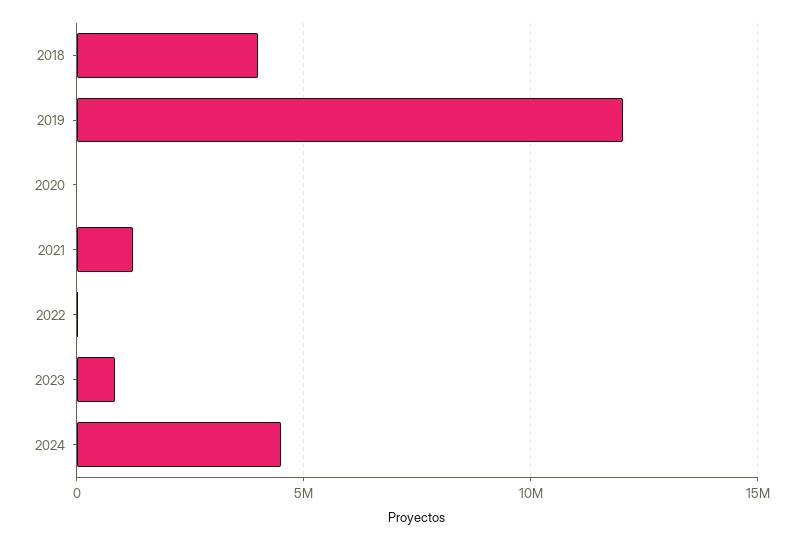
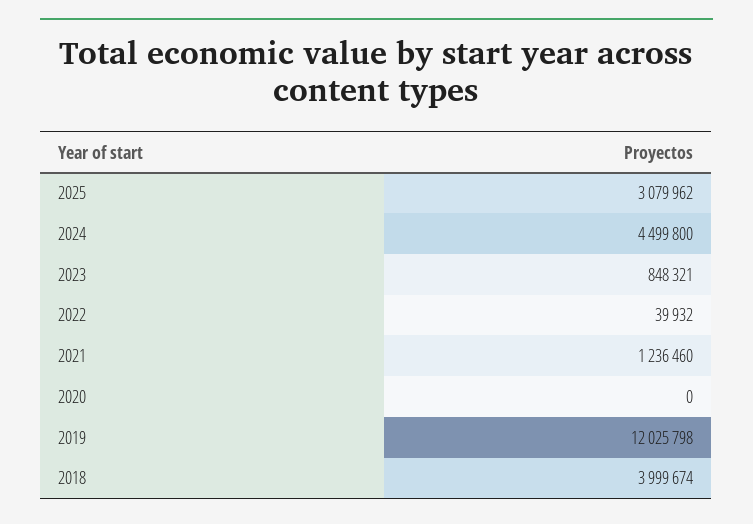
2025: none -> 3079962

